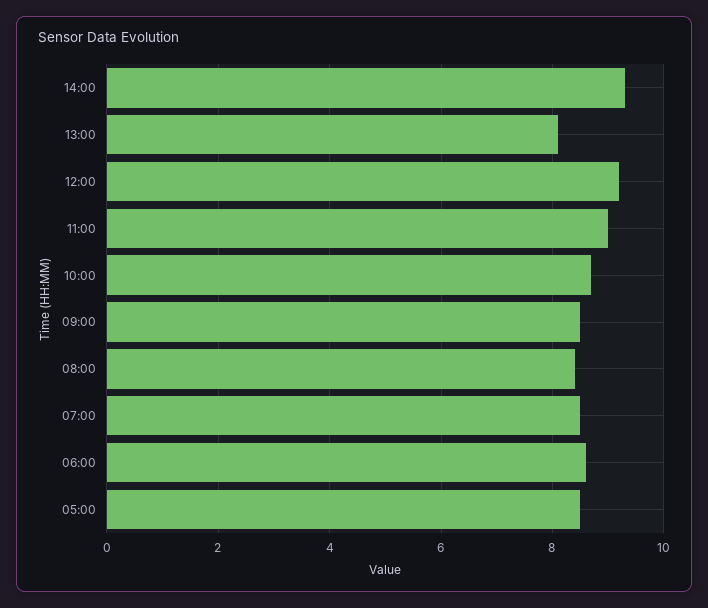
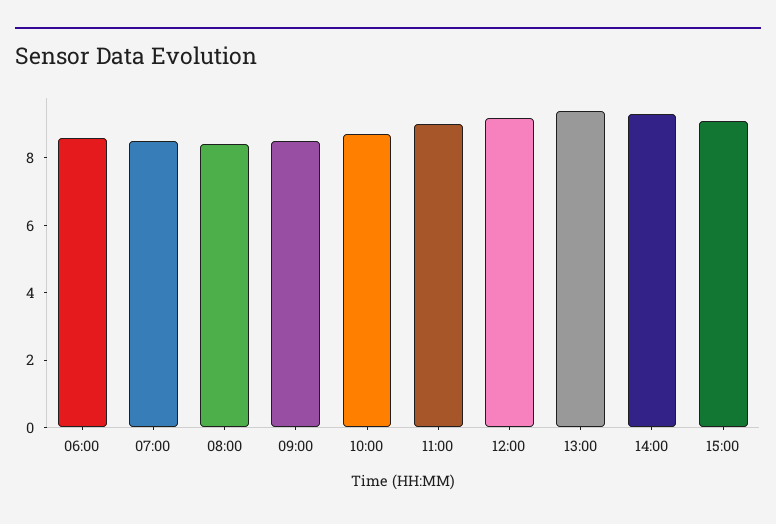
13:00: 8 -> 9.5
05:00: 8.5 -> none
15:00: none -> 9

